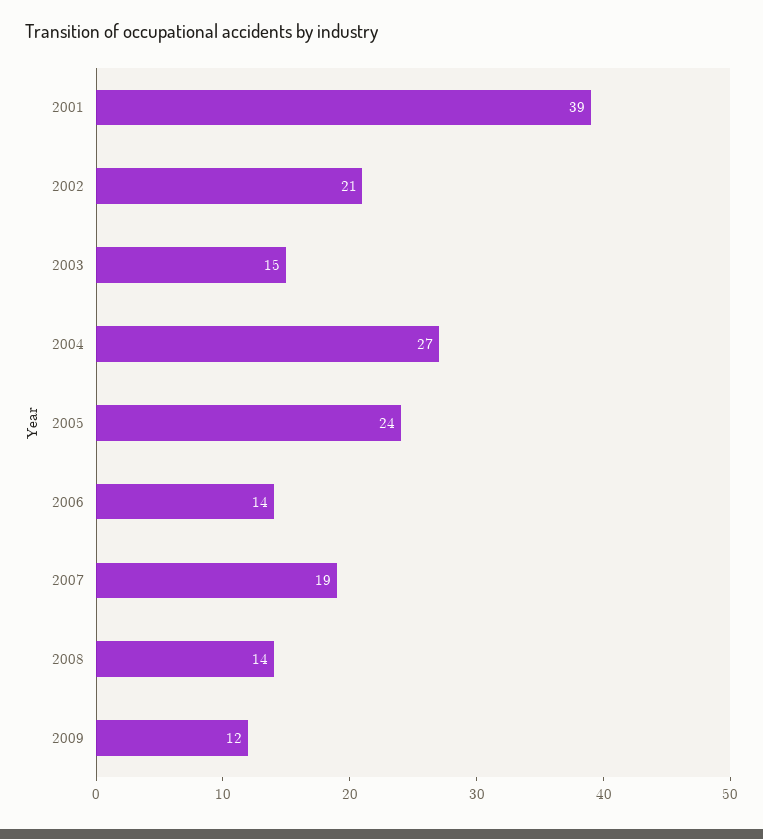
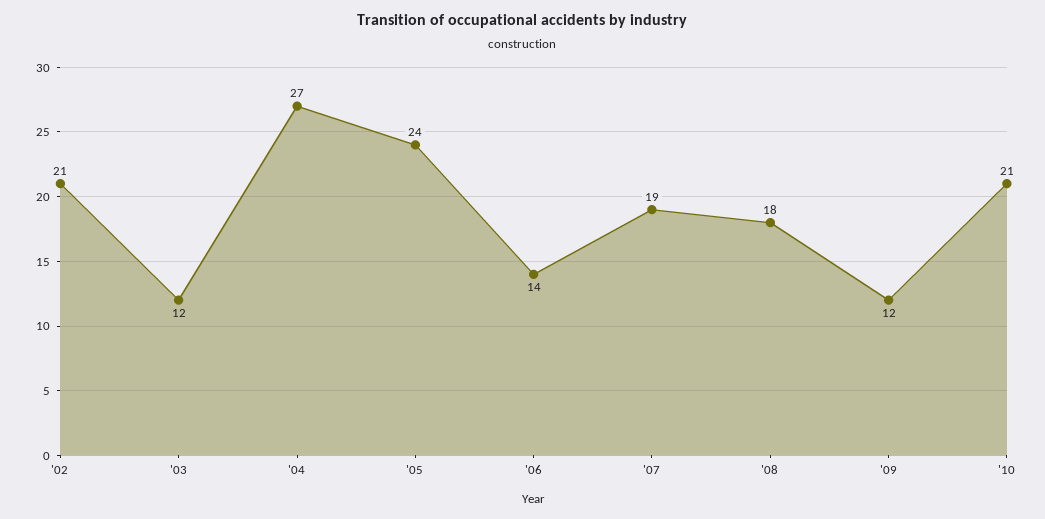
2001: 39 -> none
2003: 15 -> 12
2008: 14 -> 18
'10: none -> 21

